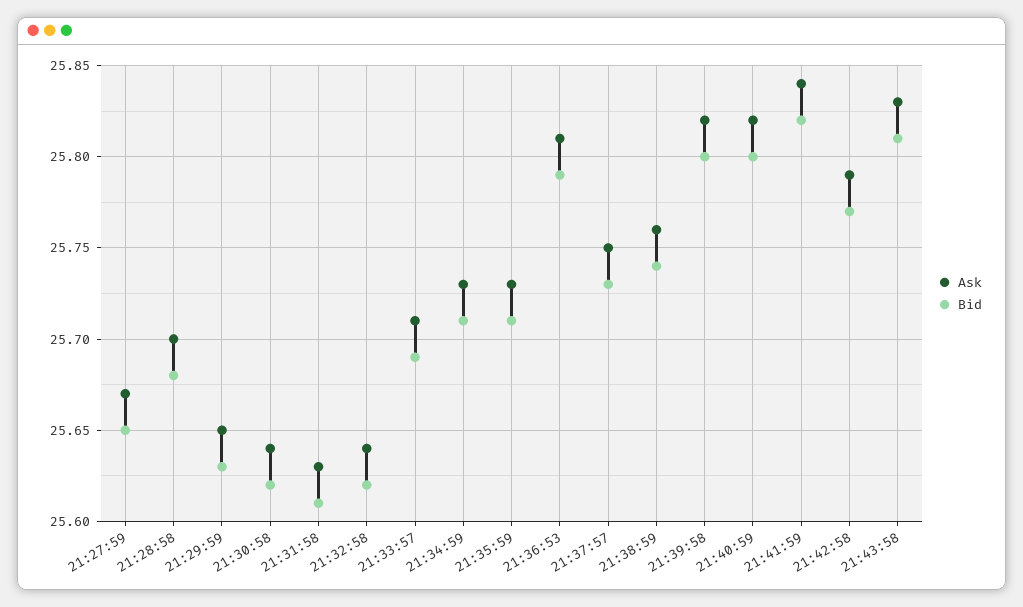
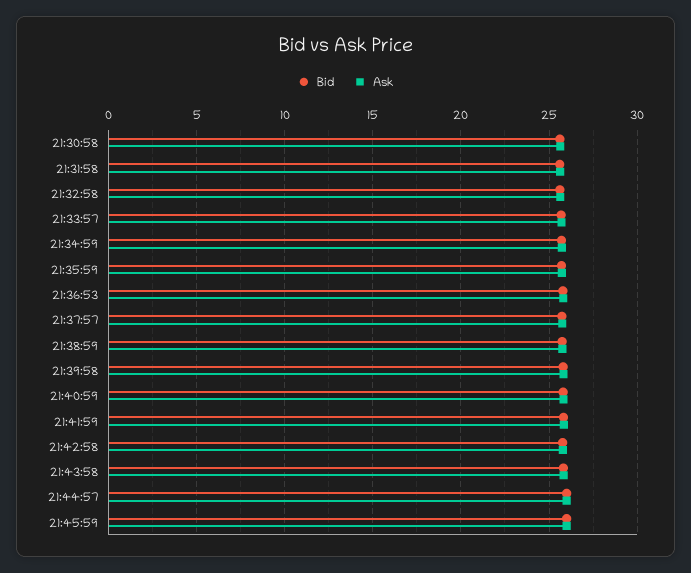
Ask, 21:27:59: 25.67 -> none
Bid, 21:27:59: 25.65 -> none
Ask, 21:28:58: 25.7 -> none
Bid, 21:28:58: 25.68 -> none
Ask, 21:29:59: 25.65 -> none
Bid, 21:29:59: 25.63 -> none
Bid, 21:44:57: none -> 26
Ask, 21:44:57: none -> 26
Bid, 21:45:59: none -> 26
Ask, 21:45:59: none -> 26

